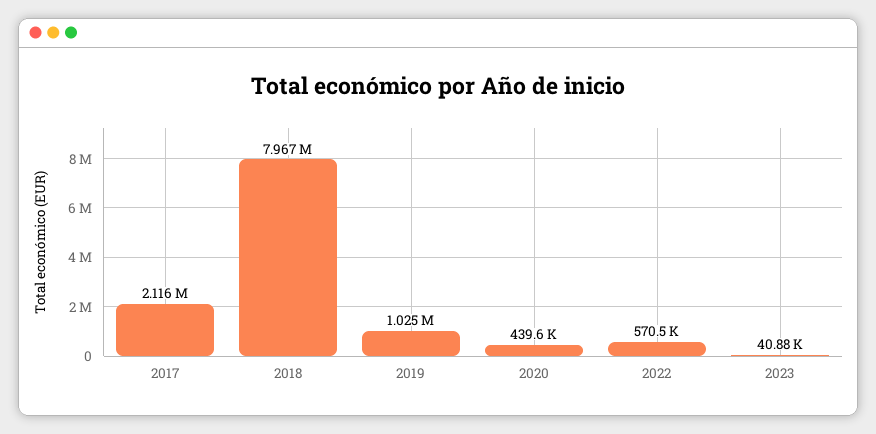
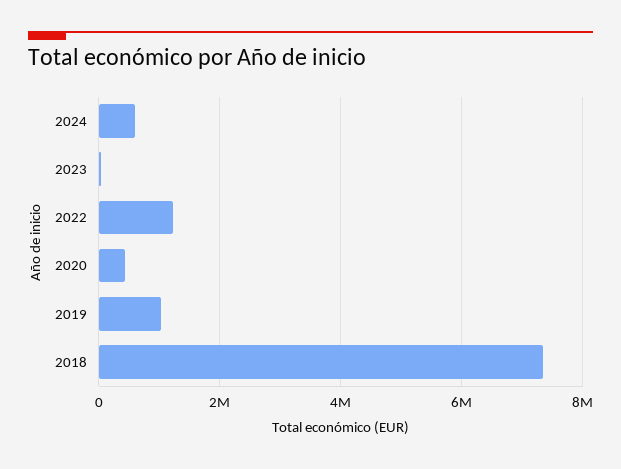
2017: 2116000 -> none
2018: 7967000 -> 7400000
2022: 570500 -> 1200000
2024: none -> 600000

